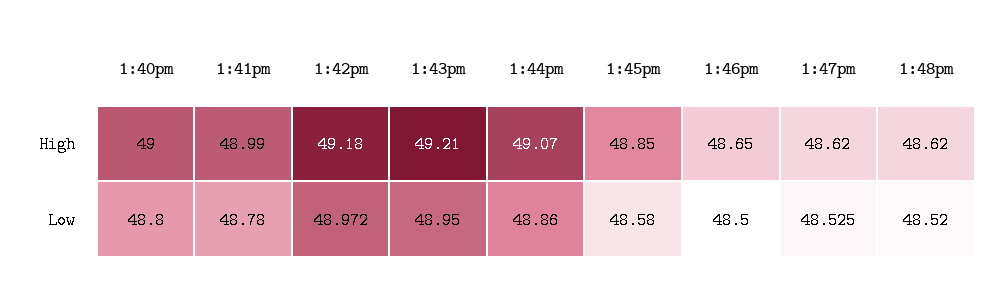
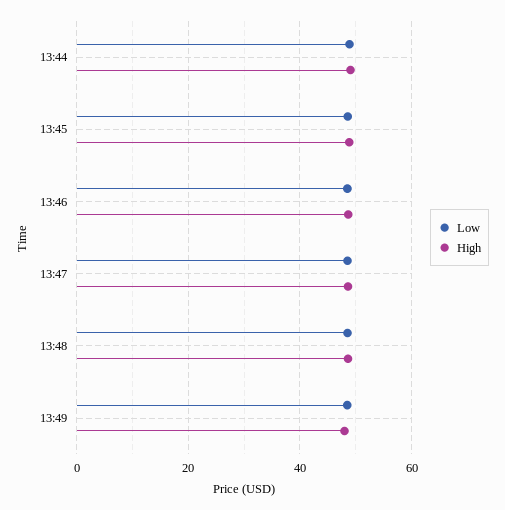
High, 1:40pm: 49 -> none
High, 1:41pm: 48.99 -> none
High, 1:42pm: 49.18 -> none
High, 1:43pm: 49.21 -> none
Low, 1:40pm: 48.8 -> none
Low, 1:41pm: 48.78 -> none
Low, 1:42pm: 48.972 -> none
Low, 1:43pm: 48.95 -> none
Low, 13:49: none -> 48
High, 13:49: none -> 48

